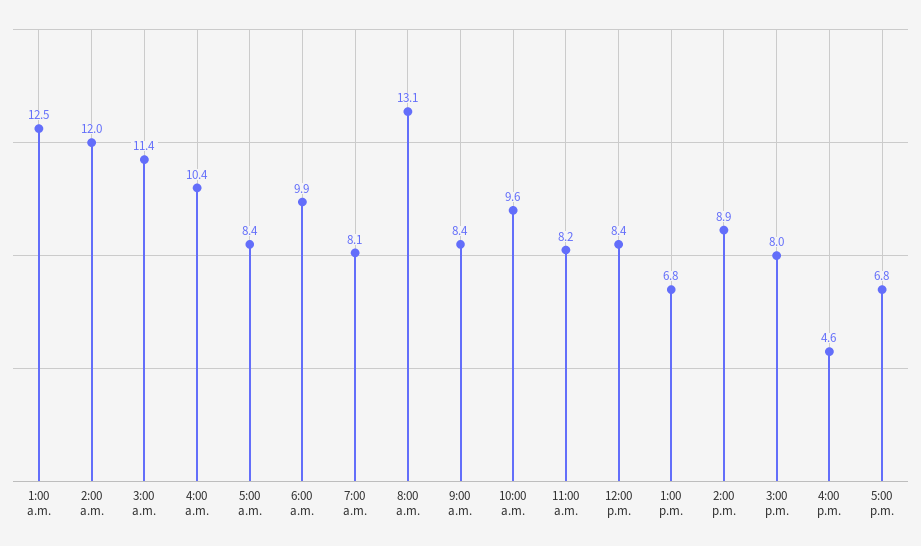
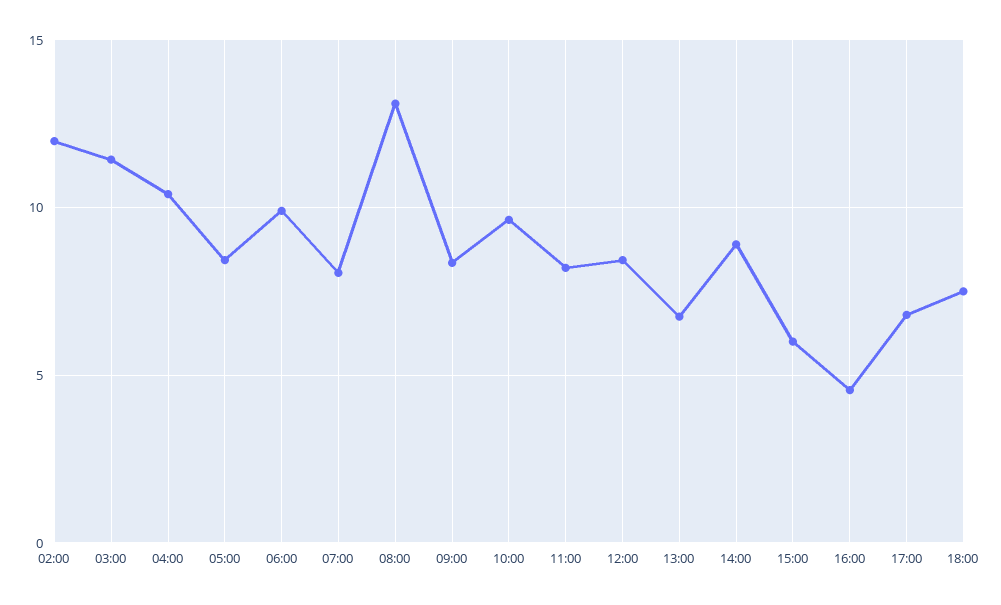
1:00 a.m.: 12.5 -> none
3:00 p.m.: 8 -> 6
18:00: none -> 7.5

